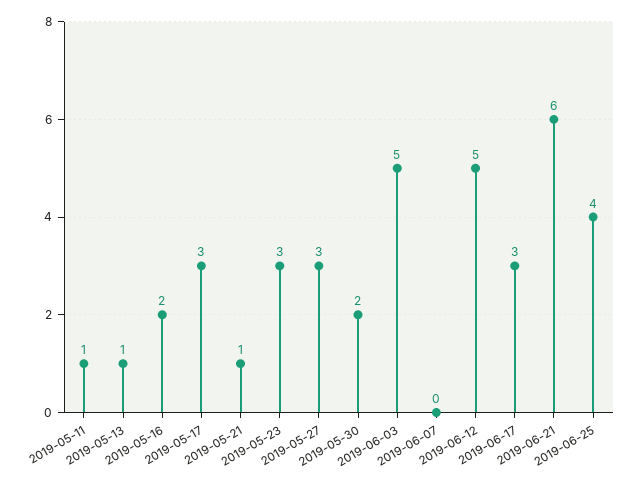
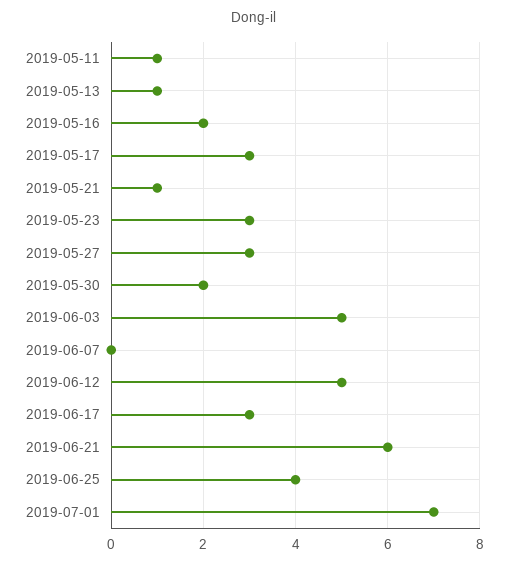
2019-07-01: none -> 7

